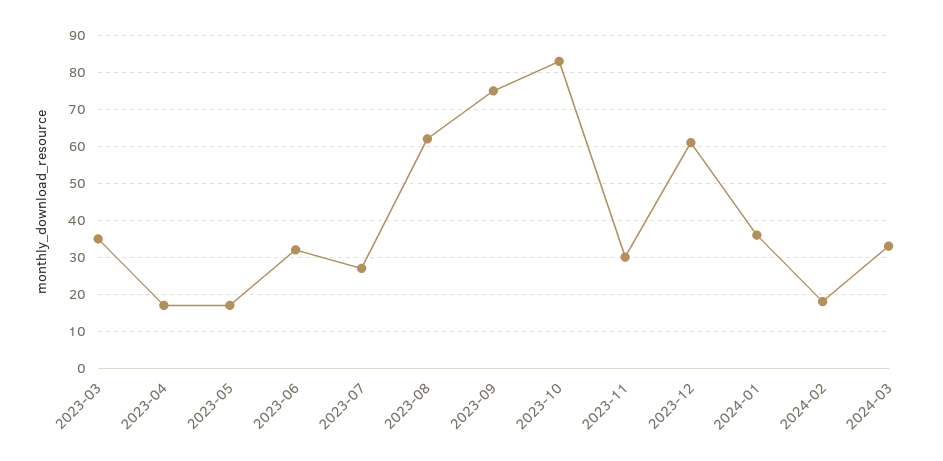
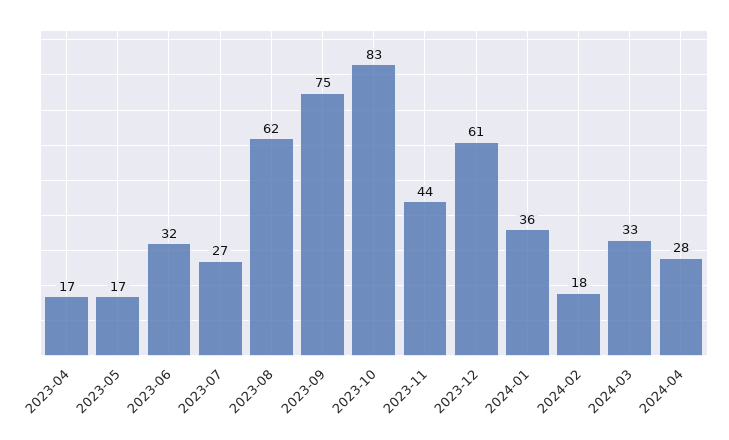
2023-03: 35 -> none
2023-11: 30 -> 44
2024-04: none -> 28

